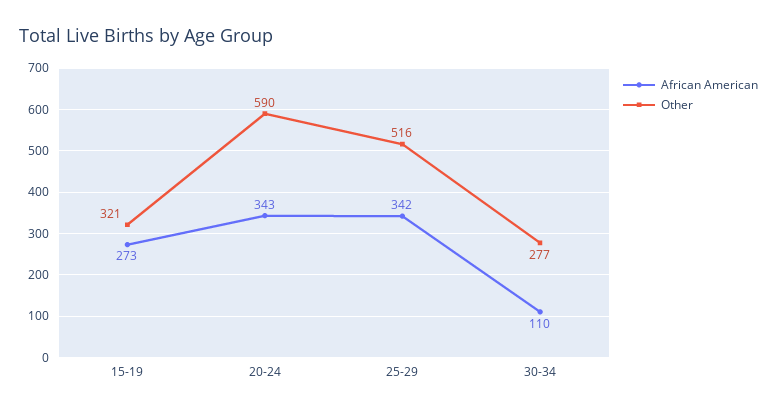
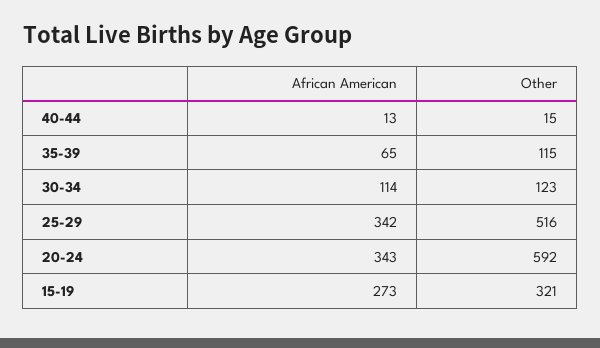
Other, 20-24: 590 -> 592
African American, 30-34: 110 -> 114
Other, 30-34: 277 -> 123
African American, 40-44: none -> 13
Other, 40-44: none -> 15
African American, 35-39: none -> 65
Other, 35-39: none -> 115

